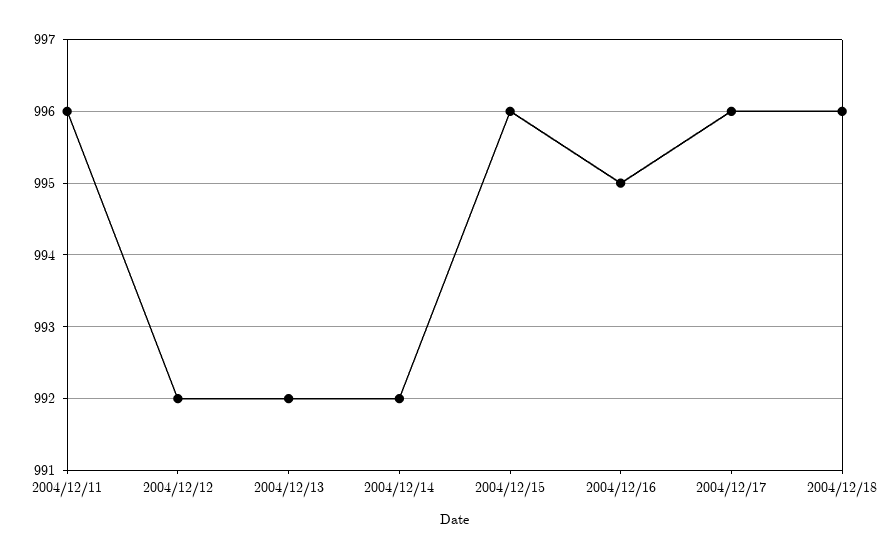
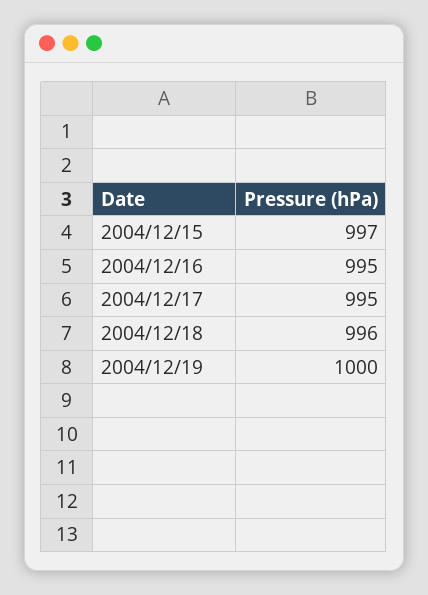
2004/12/11: 996 -> none
2004/12/12: 992 -> none
2004/12/13: 992 -> none
2004/12/14: 992 -> none
2004/12/15: 996 -> 997
2004/12/17: 996 -> 995
2004/12/19: none -> 1000

